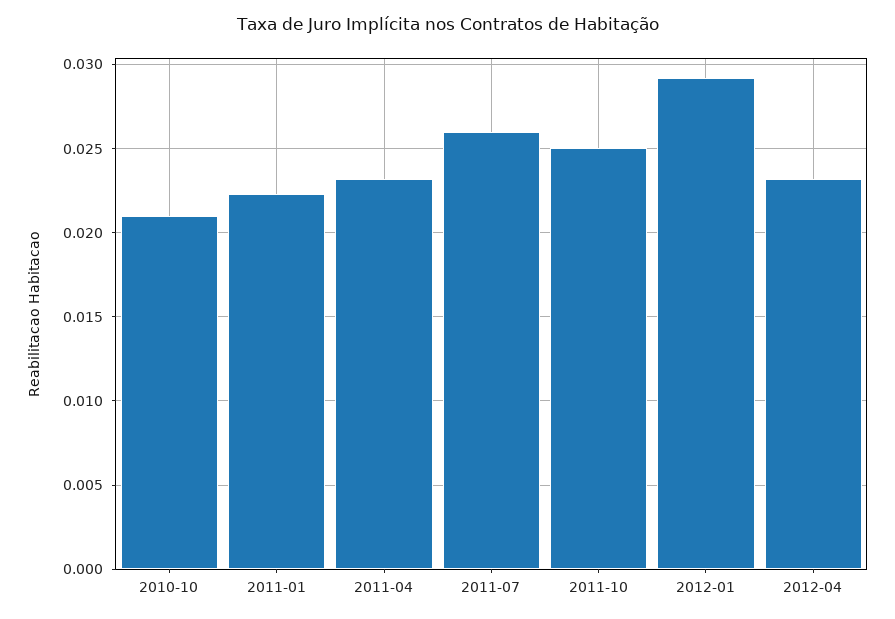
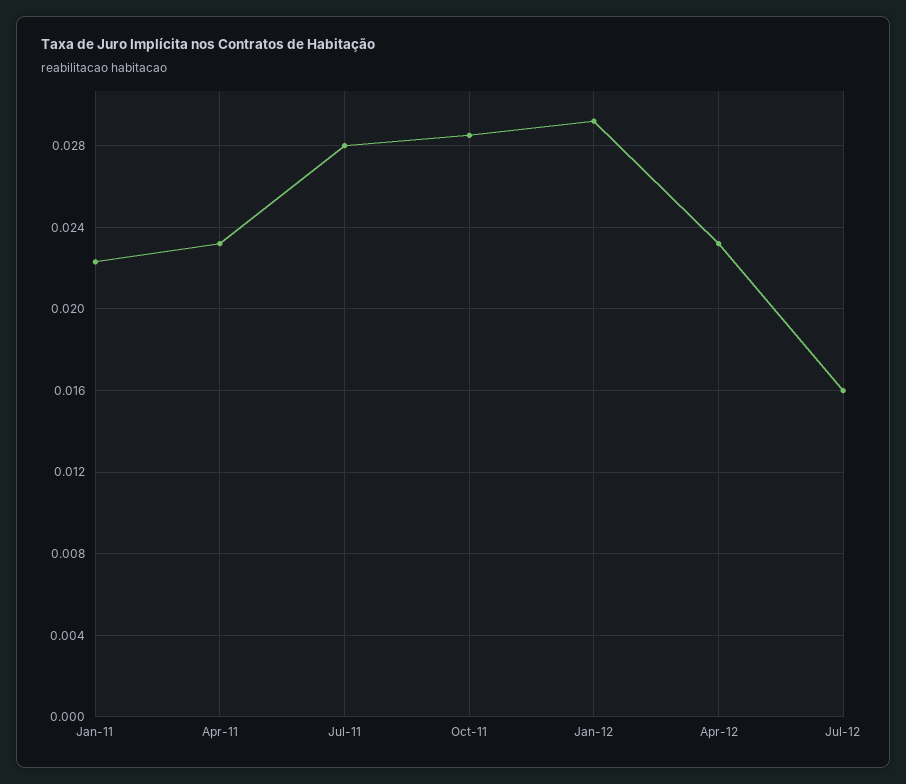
2010-10: 0.021 -> none
2011-07: 0.026 -> 0.028
2011-10: 0.025 -> 0.0285
Jul-12: none -> 0.016

